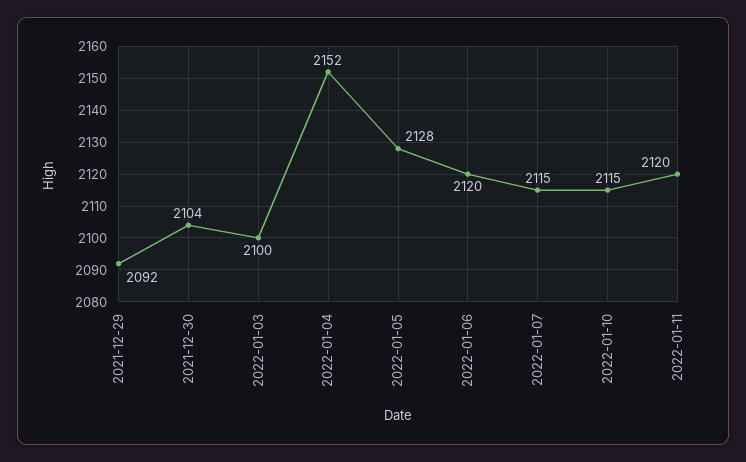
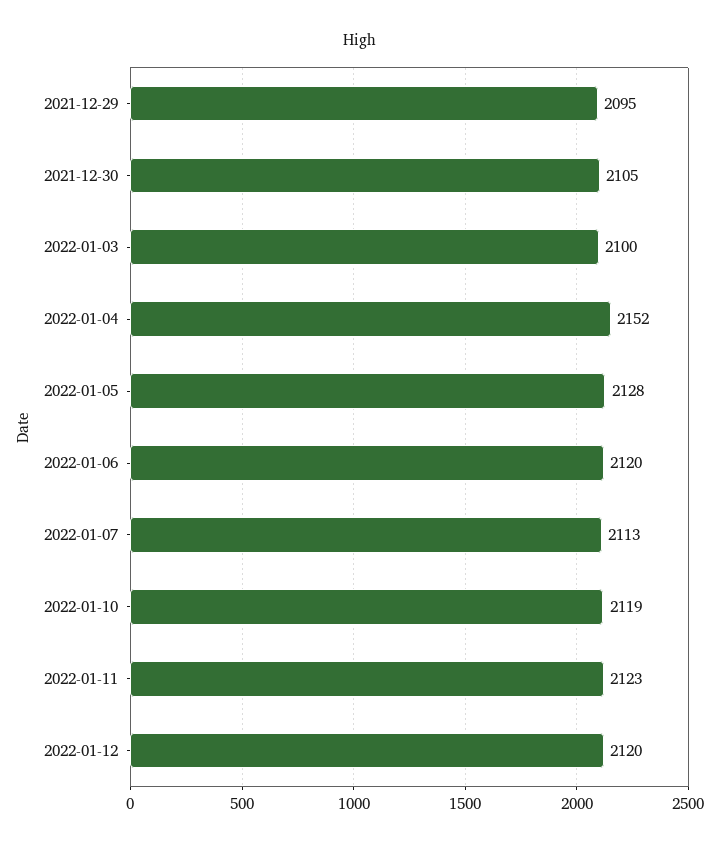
2021-12-29: 2092 -> 2095
2021-12-30: 2104 -> 2105
2022-01-07: 2115 -> 2113
2022-01-10: 2115 -> 2119
2022-01-11: 2120 -> 2123
2022-01-12: none -> 2120

